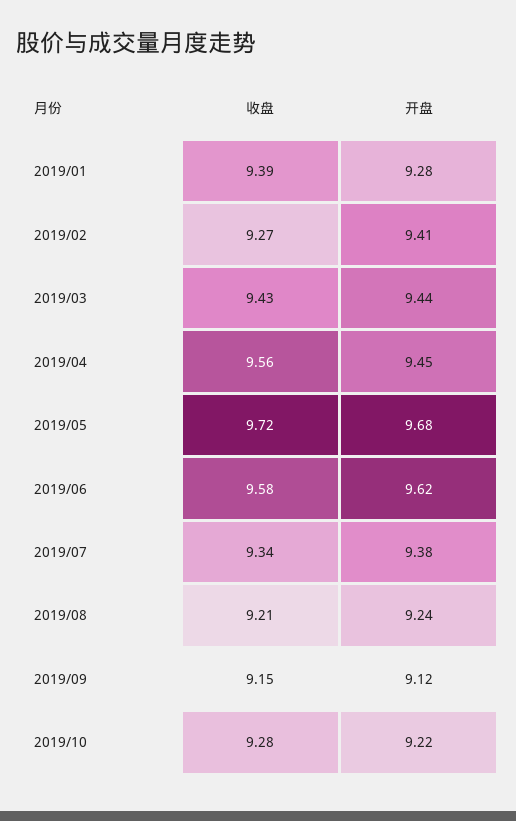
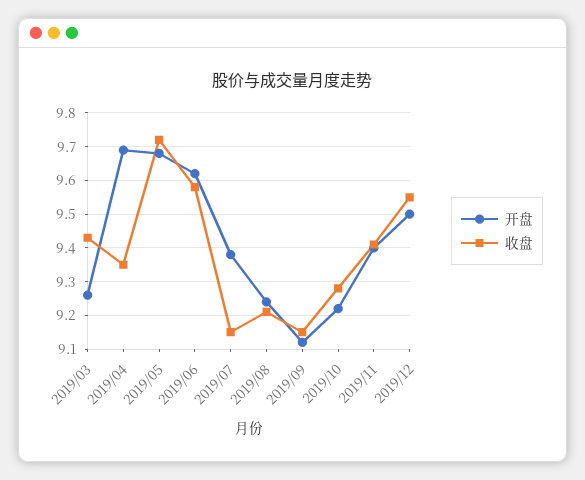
收盘, 2019/01: 9.39 -> none
开盘, 2019/01: 9.28 -> none
收盘, 2019/02: 9.27 -> none
开盘, 2019/02: 9.41 -> none
开盘, 2019/03: 9.44 -> 9.25
收盘, 2019/04: 9.56 -> 9.35
开盘, 2019/04: 9.45 -> 9.7
收盘, 2019/07: 9.34 -> 9.15
开盘, 2019/11: none -> 9.4
收盘, 2019/11: none -> 9.4
开盘, 2019/12: none -> 9.5
收盘, 2019/12: none -> 9.55

